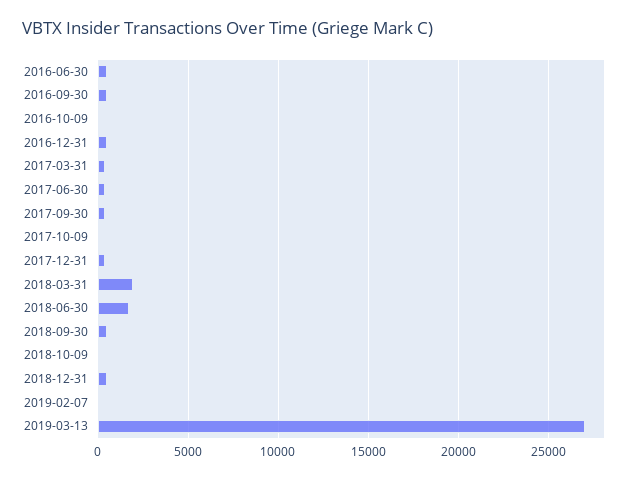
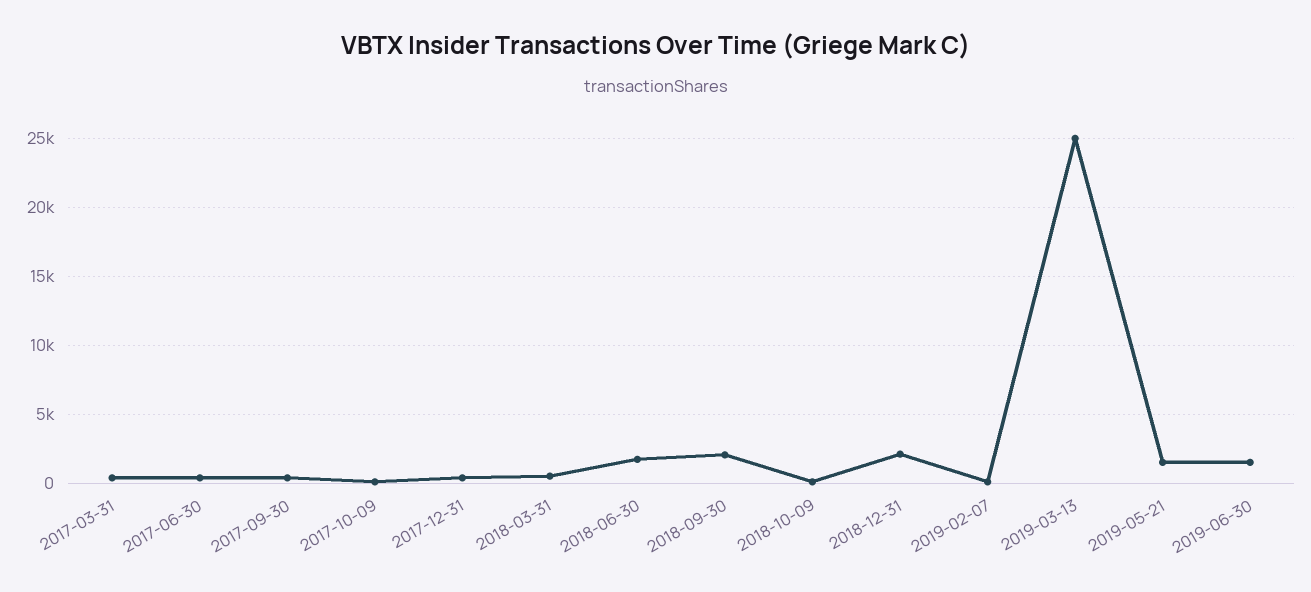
2016-06-30: 500 -> none
2016-09-30: 500 -> none
2016-10-09: 0 -> none
2016-12-31: 500 -> none
2018-03-31: 2000 -> 500
2018-09-30: 500 -> 2000
2018-12-31: 500 -> 2000
2019-03-13: 27000 -> 25000
2019-05-21: none -> 1500
2019-06-30: none -> 1500

